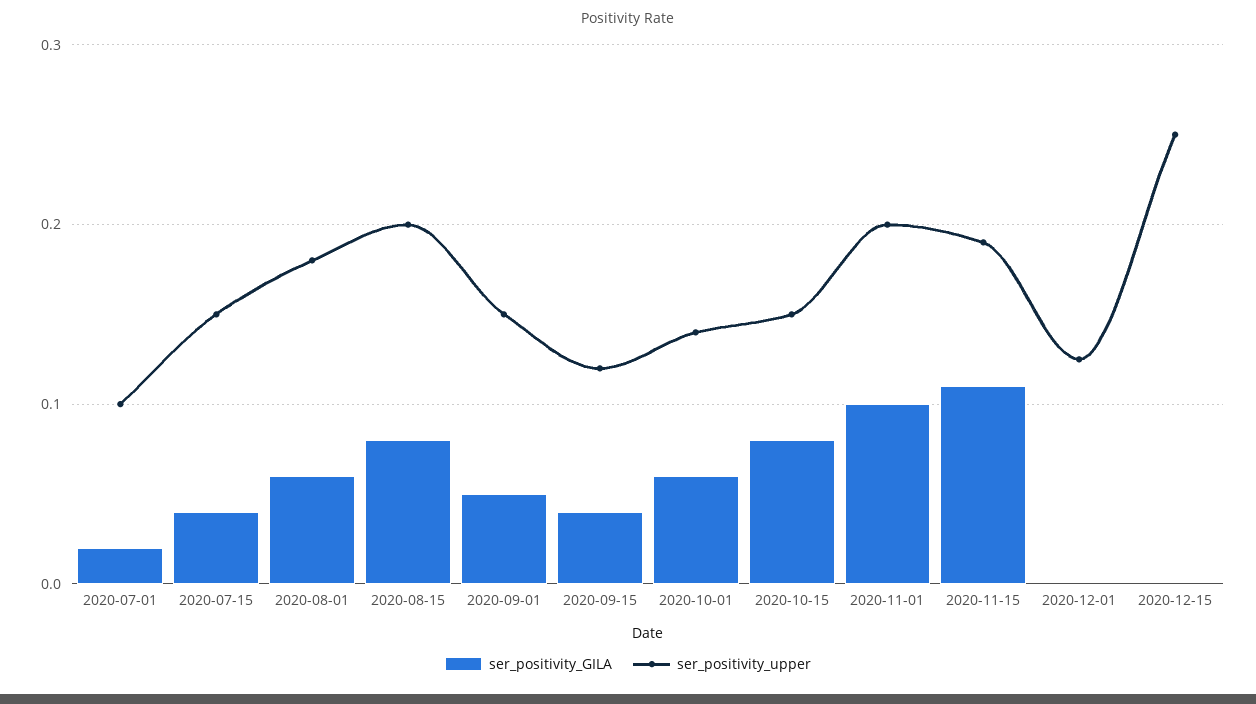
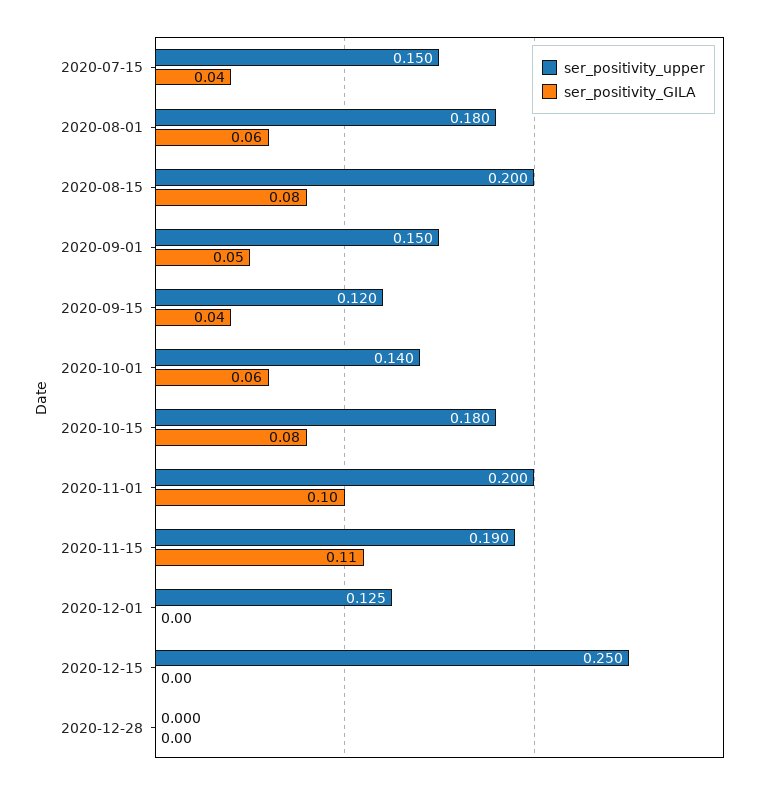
ser_positivity_GILA, 2020-07-01: 0.02 -> none
ser_positivity_upper, 2020-07-01: 0.1 -> none
ser_positivity_upper, 2020-10-15: 0.15 -> 0.18
ser_positivity_upper, 2020-12-28: none -> 0
ser_positivity_GILA, 2020-12-28: none -> 0

